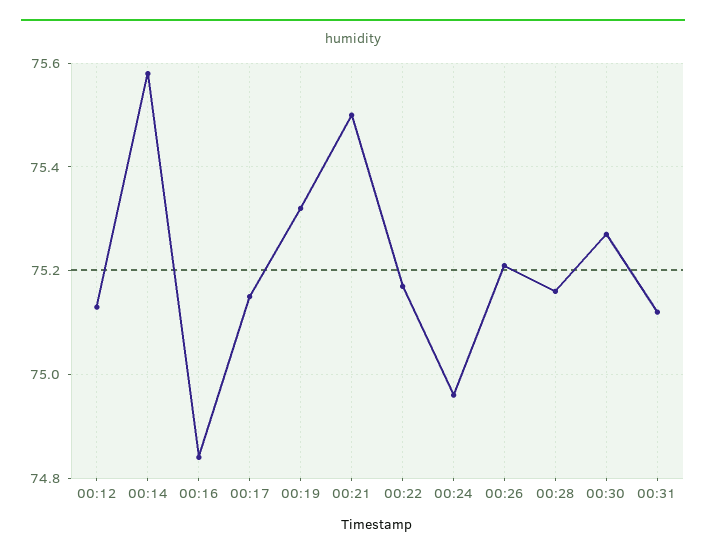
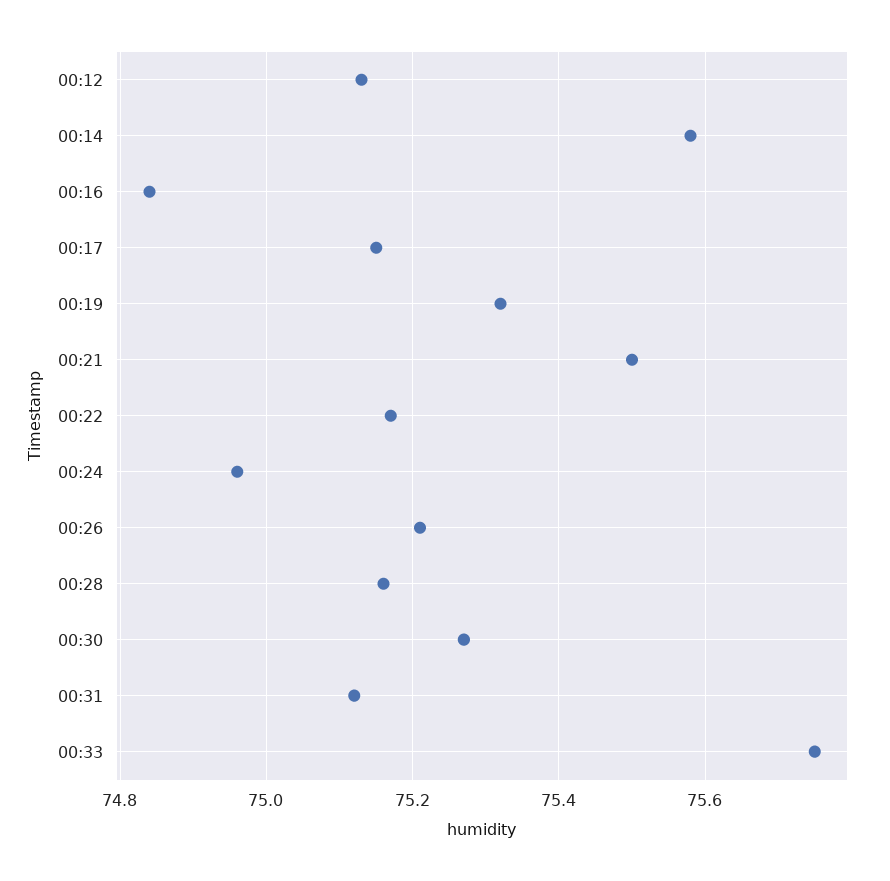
00:33: none -> 75.75

